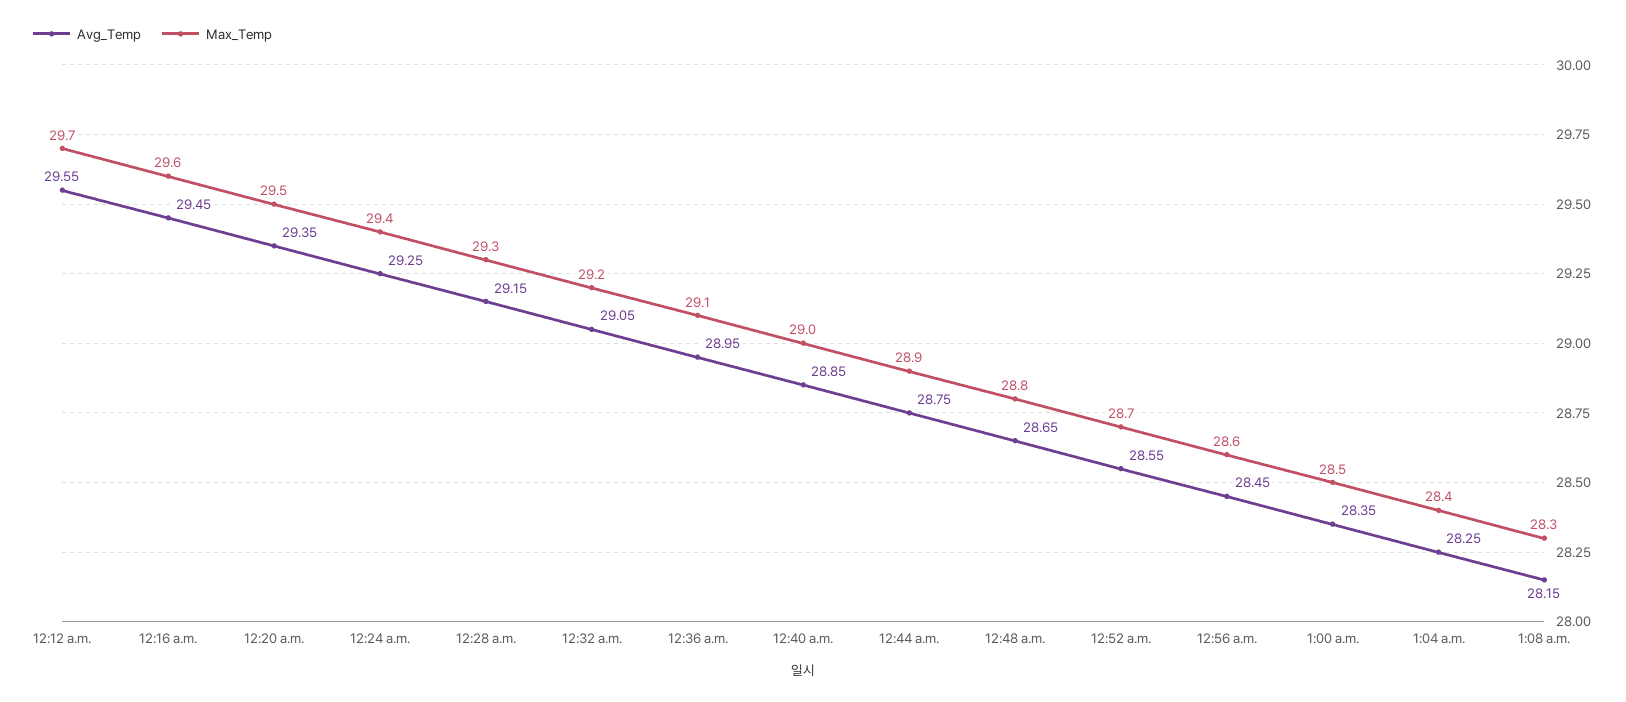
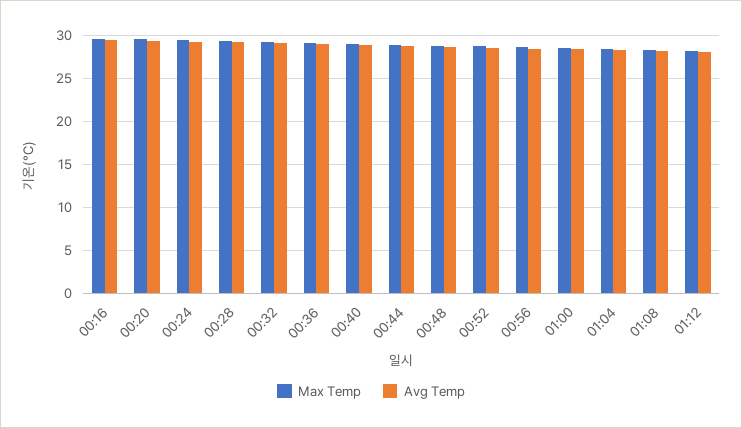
Avg_Temp, 12:12 a.m.: 29.55 -> none
Max_Temp, 12:12 a.m.: 29.7 -> none
Max_Temp, 01:12: none -> 28
Avg_Temp, 01:12: none -> 28

